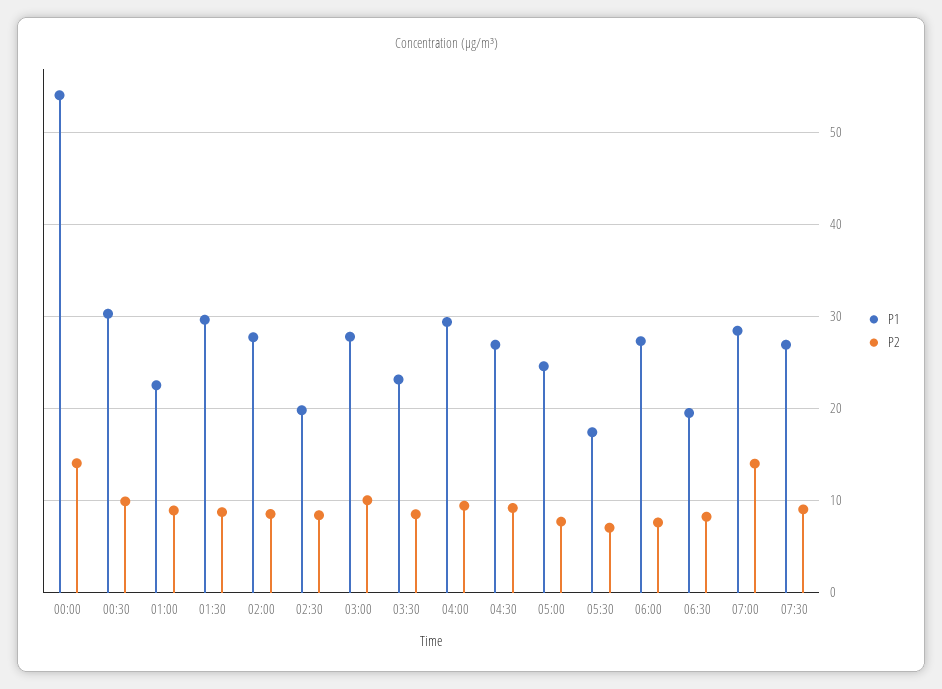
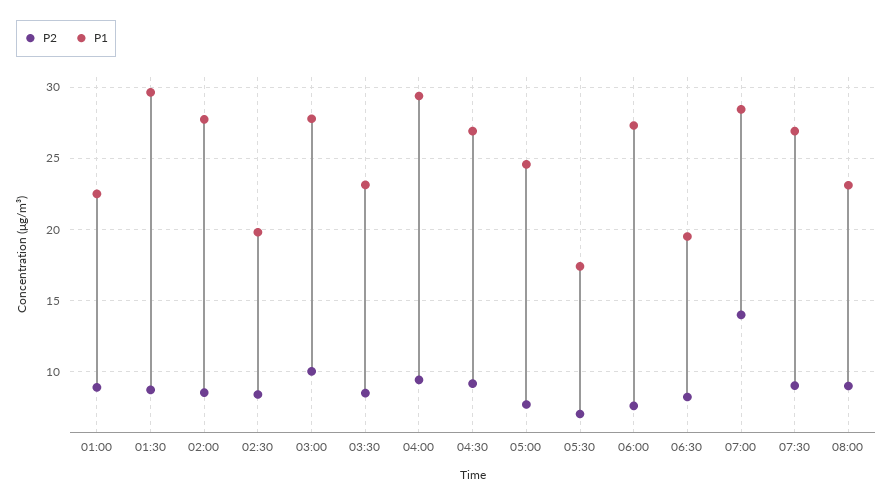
P1, 00:00: 54 -> none
P2, 00:00: 14 -> none
P1, 00:30: 30 -> none
P2, 00:30: 10 -> none
P2, 08:00: none -> 9
P1, 08:00: none -> 23

